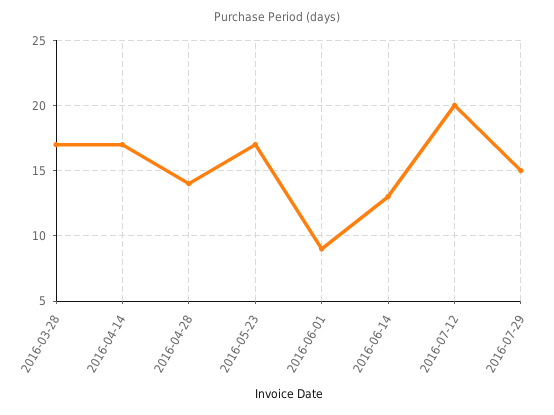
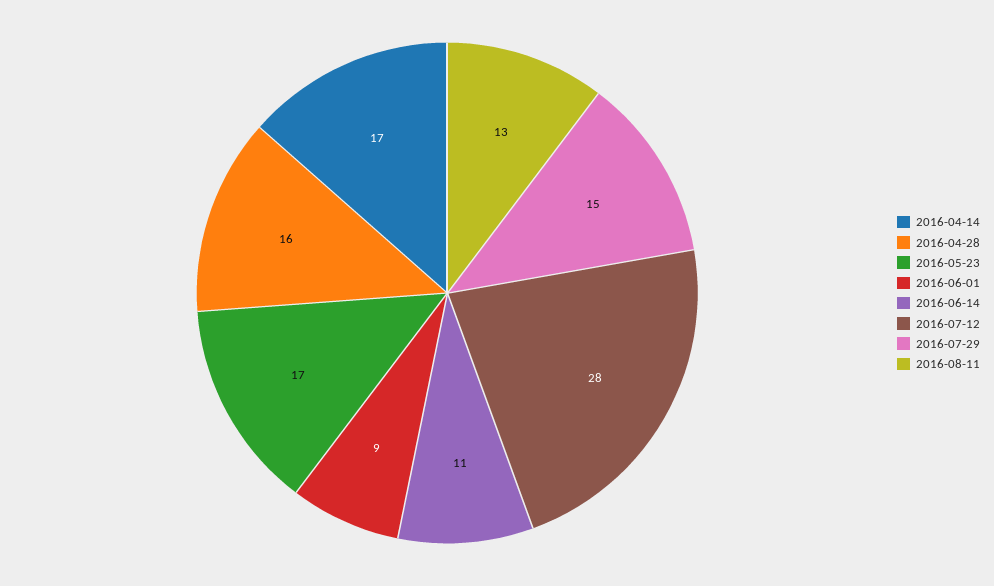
2016-03-28: 17 -> none
2016-04-28: 14 -> 16
2016-06-14: 13 -> 11
2016-07-12: 20 -> 28
2016-08-11: none -> 13

